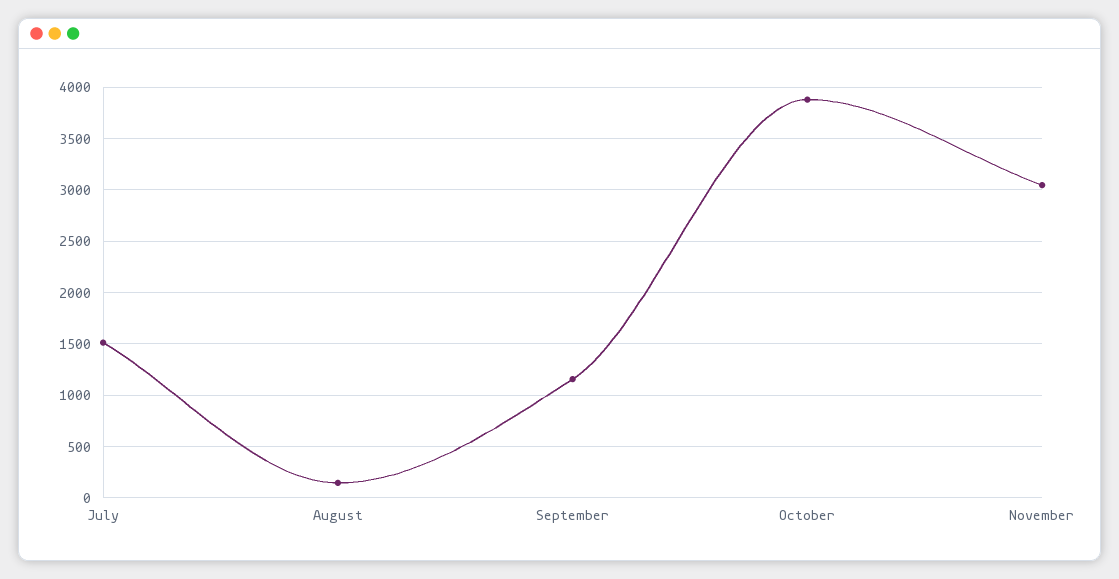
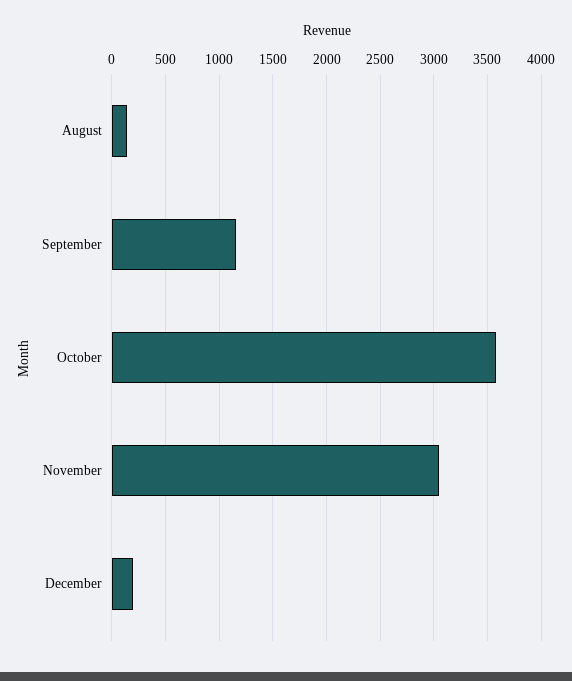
July: 1500 -> none
October: 3900 -> 3600
December: none -> 200

